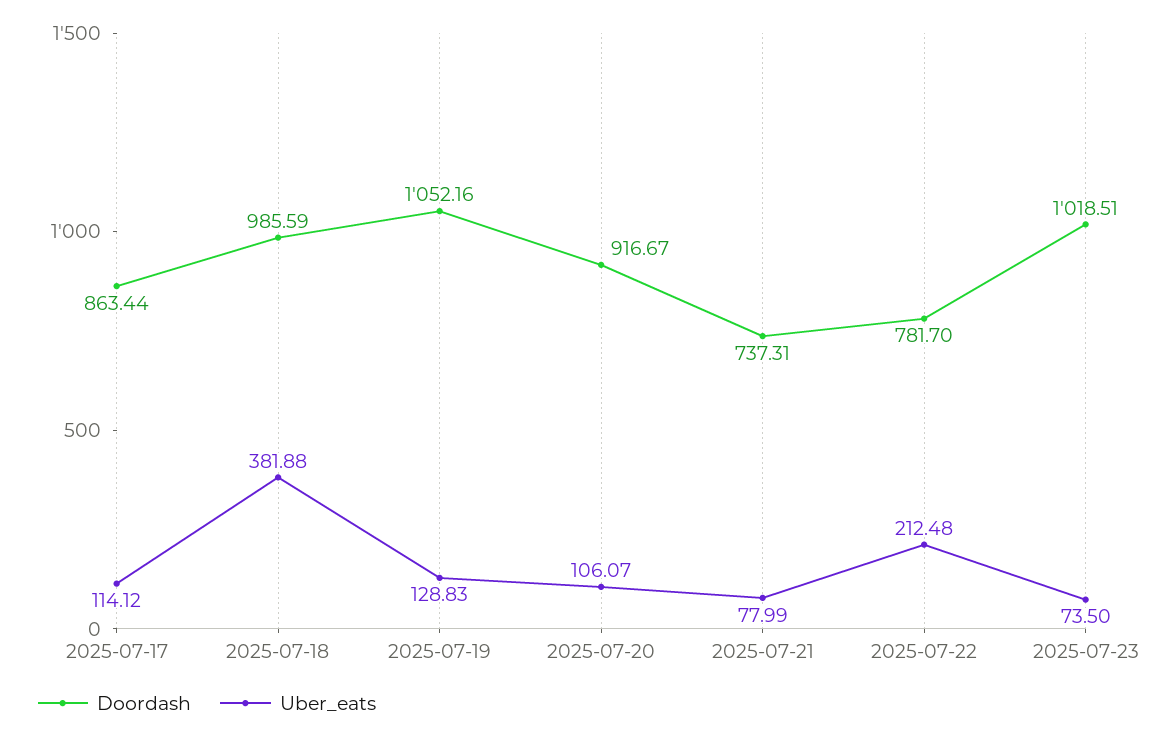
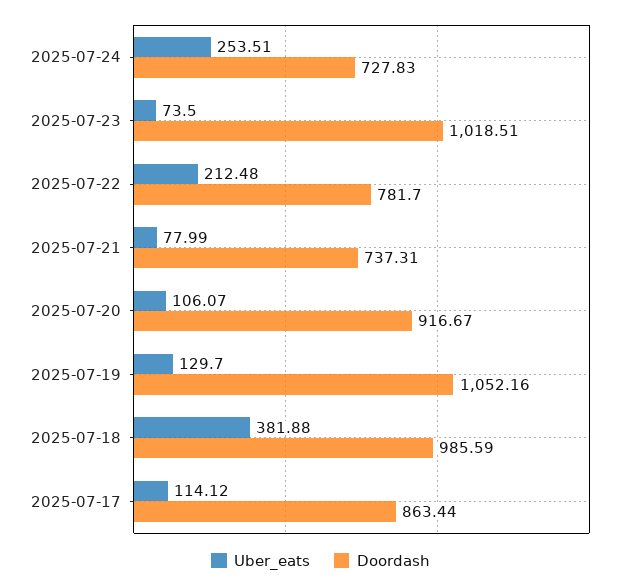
Uber_eats, 2025-07-19: 128.83 -> 129.7
Uber_eats, 2025-07-24: none -> 253.51
Doordash, 2025-07-24: none -> 727.83

